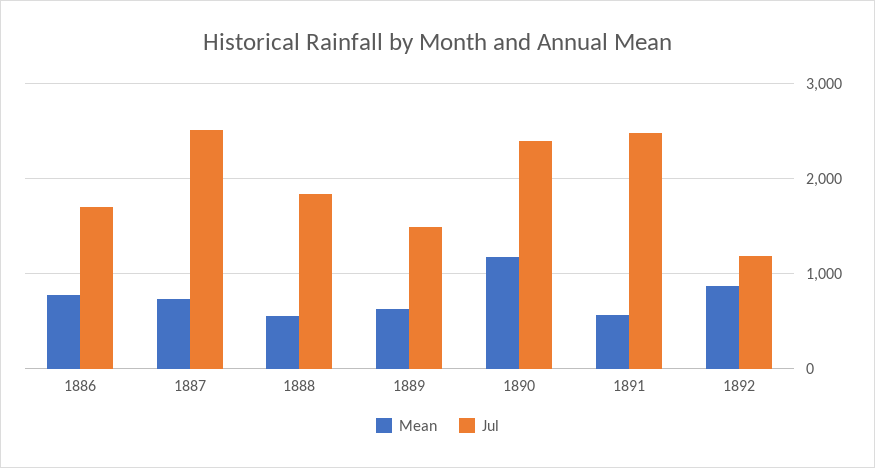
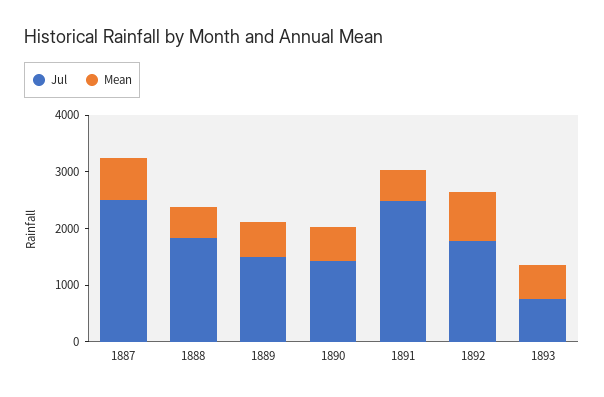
Mean, 1886: 800 -> none
Jul, 1886: 1700 -> none
Mean, 1890: 1200 -> 600
Jul, 1890: 2400 -> 1400
Jul, 1892: 1200 -> 1800
Jul, 1893: none -> 800
Mean, 1893: none -> 600

